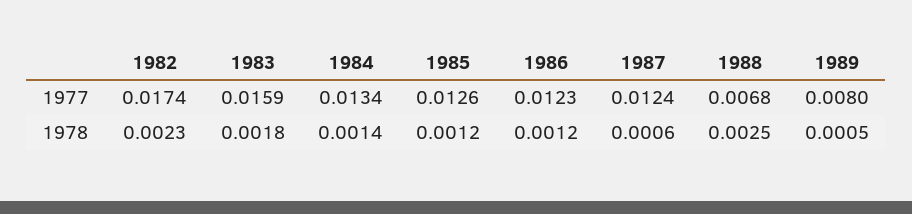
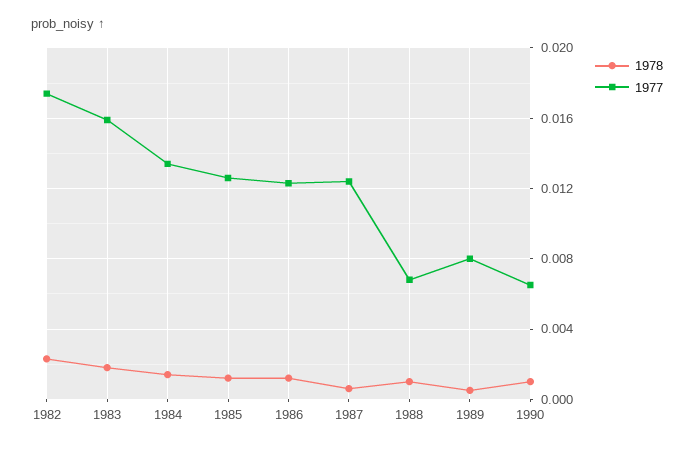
1978, 1988: 0.0025 -> 0.001
1978, 1990: none -> 0.001
1977, 1990: none -> 0.0065

